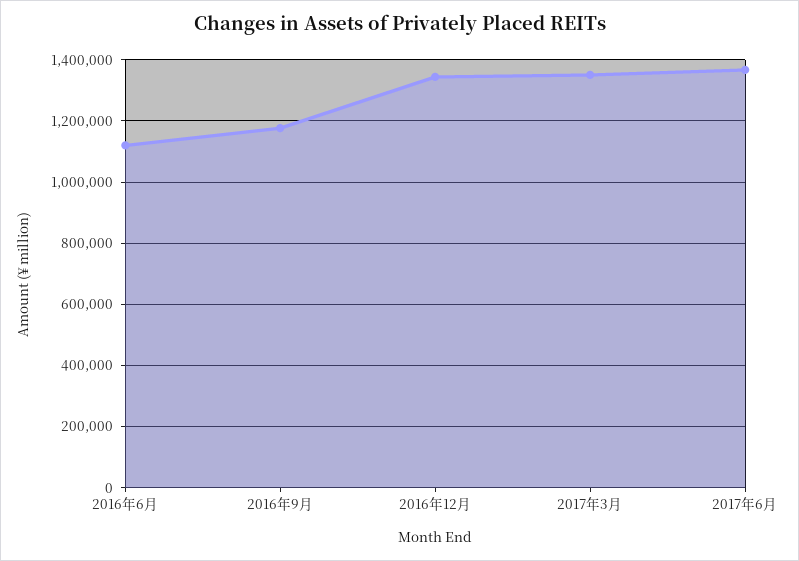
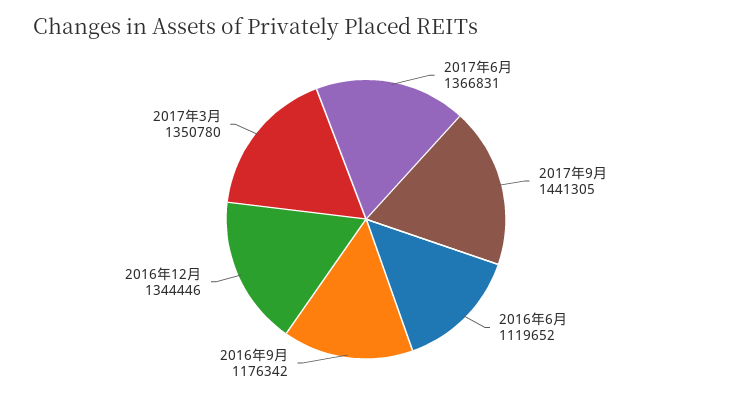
2017年9月: none -> 1441305

